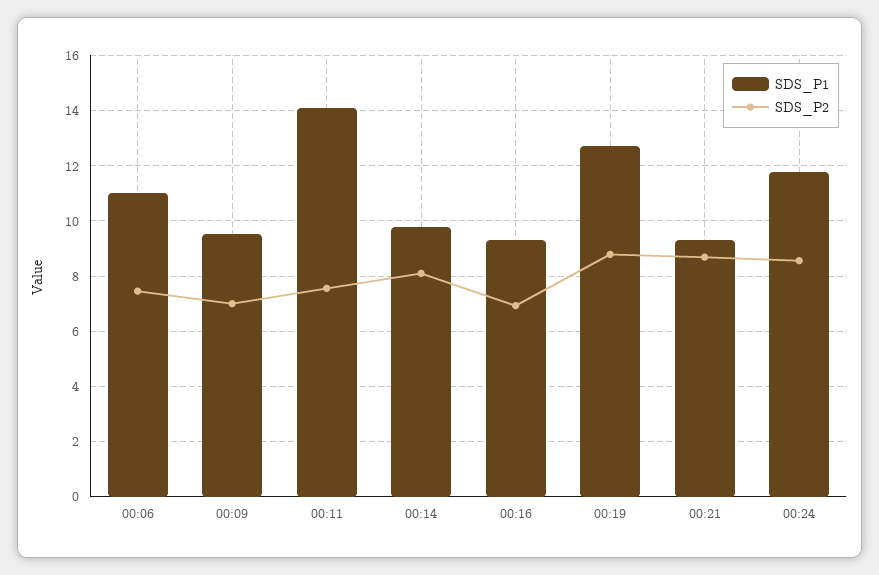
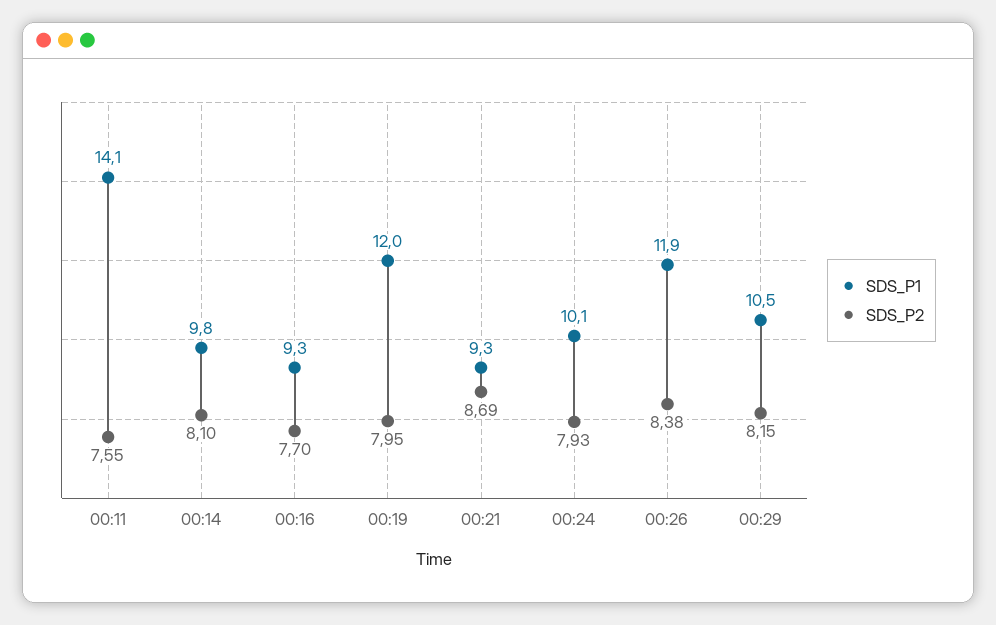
SDS_P1, 00:06: 11 -> none
SDS_P2, 00:06: 7.5 -> none
SDS_P1, 00:09: 9.5 -> none
SDS_P2, 00:09: 7 -> none
SDS_P2, 00:16: 7 -> 7.7
SDS_P1, 00:19: 12.75 -> 12
SDS_P2, 00:19: 8.75 -> 7.95
SDS_P1, 00:24: 11.75 -> 10.1
SDS_P2, 00:24: 8.5 -> 7.93
SDS_P1, 00:26: none -> 11.9
SDS_P2, 00:26: none -> 8.38
SDS_P1, 00:29: none -> 10.5
SDS_P2, 00:29: none -> 8.15

